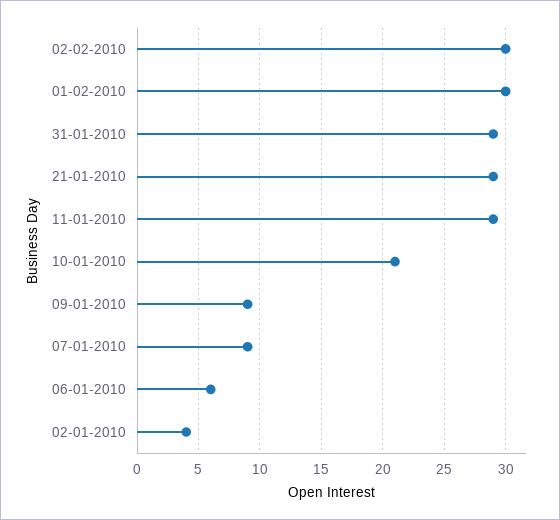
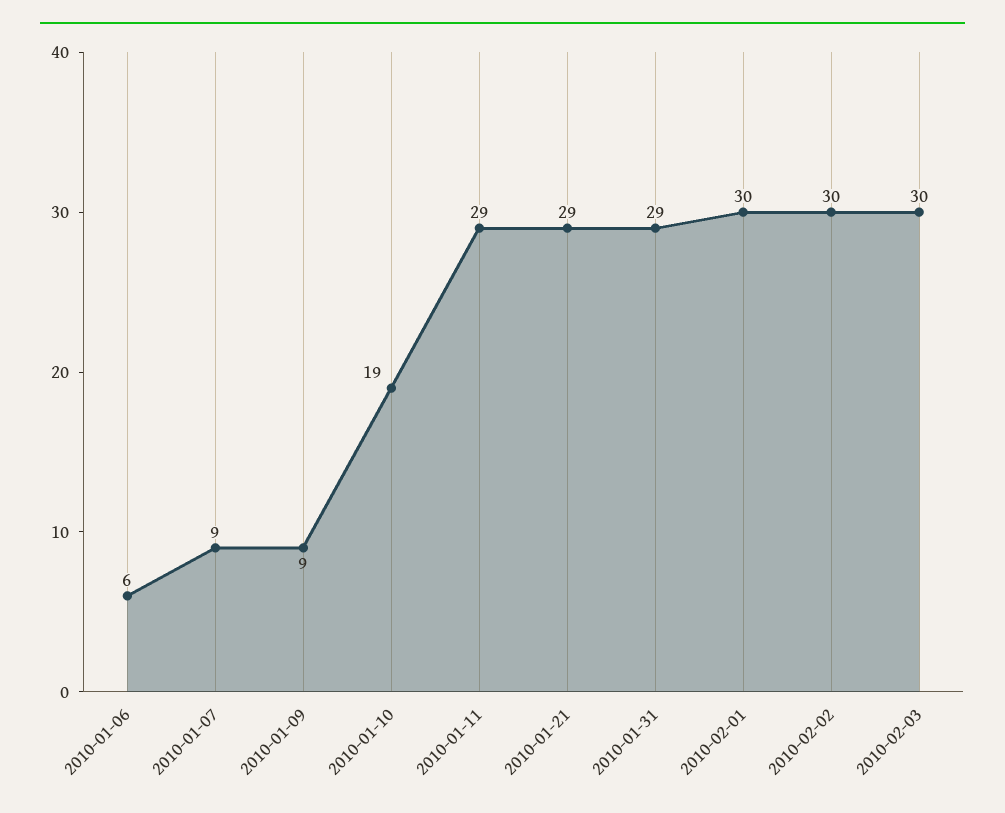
10-01-2010: 21 -> 19
02-01-2010: 4 -> none
2010-02-03: none -> 30

